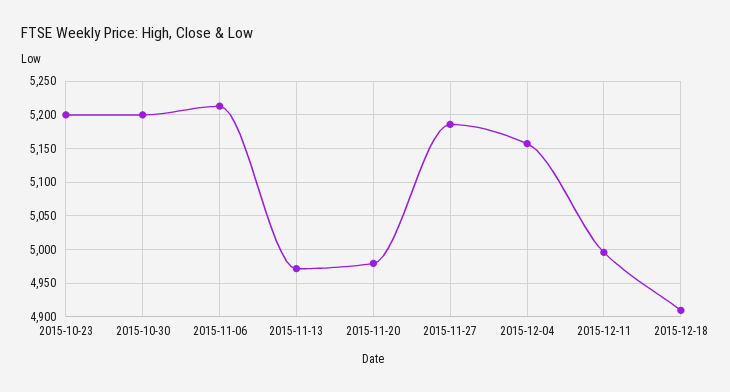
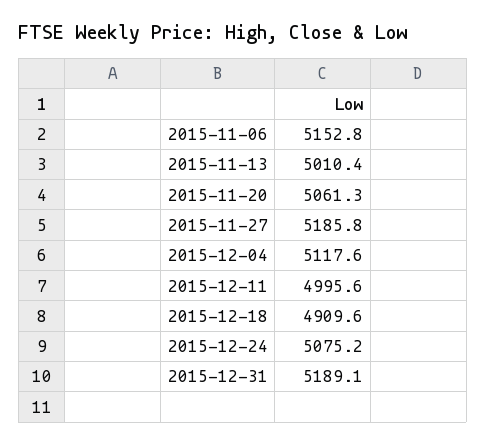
2015-10-23: 5200 -> none
2015-10-30: 5200 -> none
2015-11-06: 5210 -> 5152.8
2015-11-13: 4970 -> 5010.4
2015-11-20: 4980 -> 5061.3
2015-12-04: 5160 -> 5117.6
2015-12-24: none -> 5075.2
2015-12-31: none -> 5189.1

